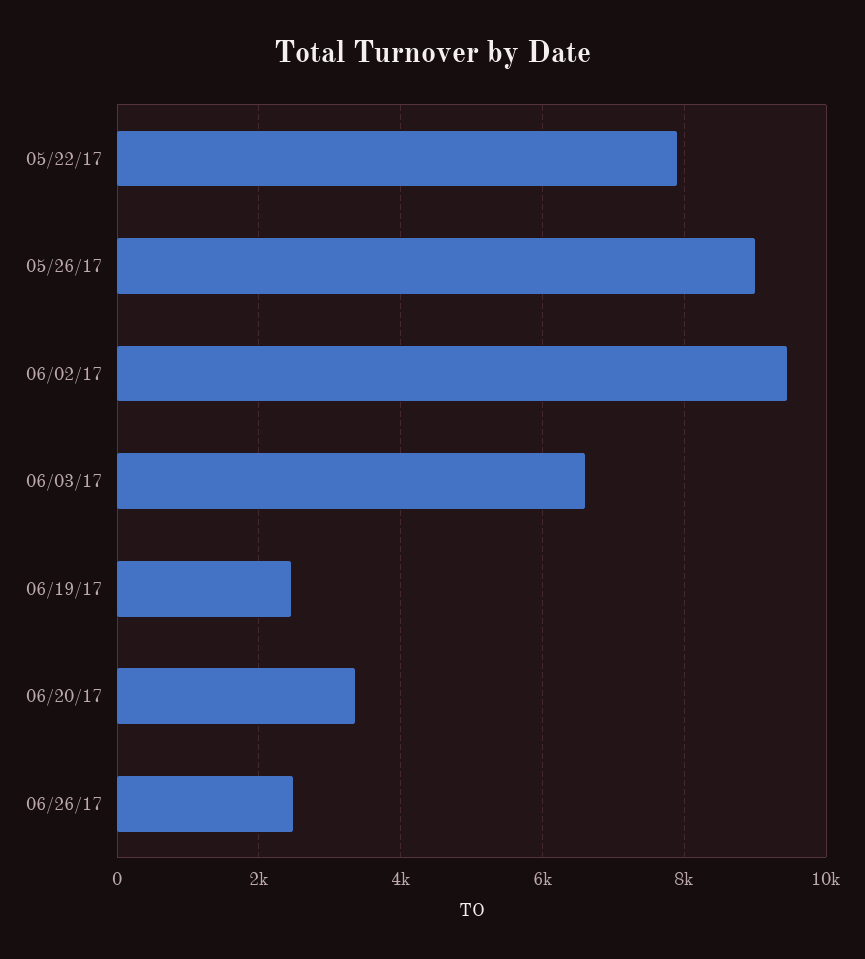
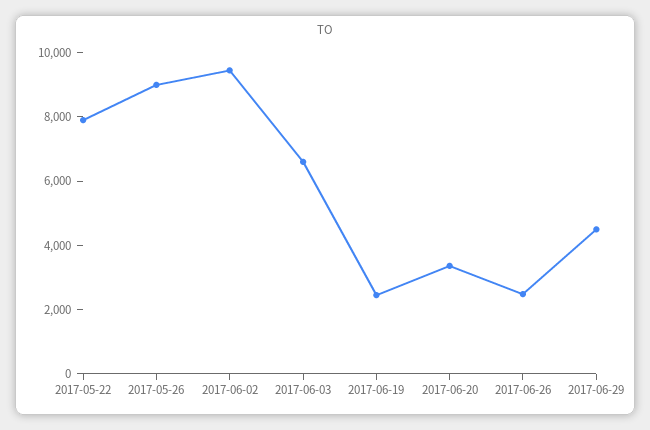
2017-06-29: none -> 4500

